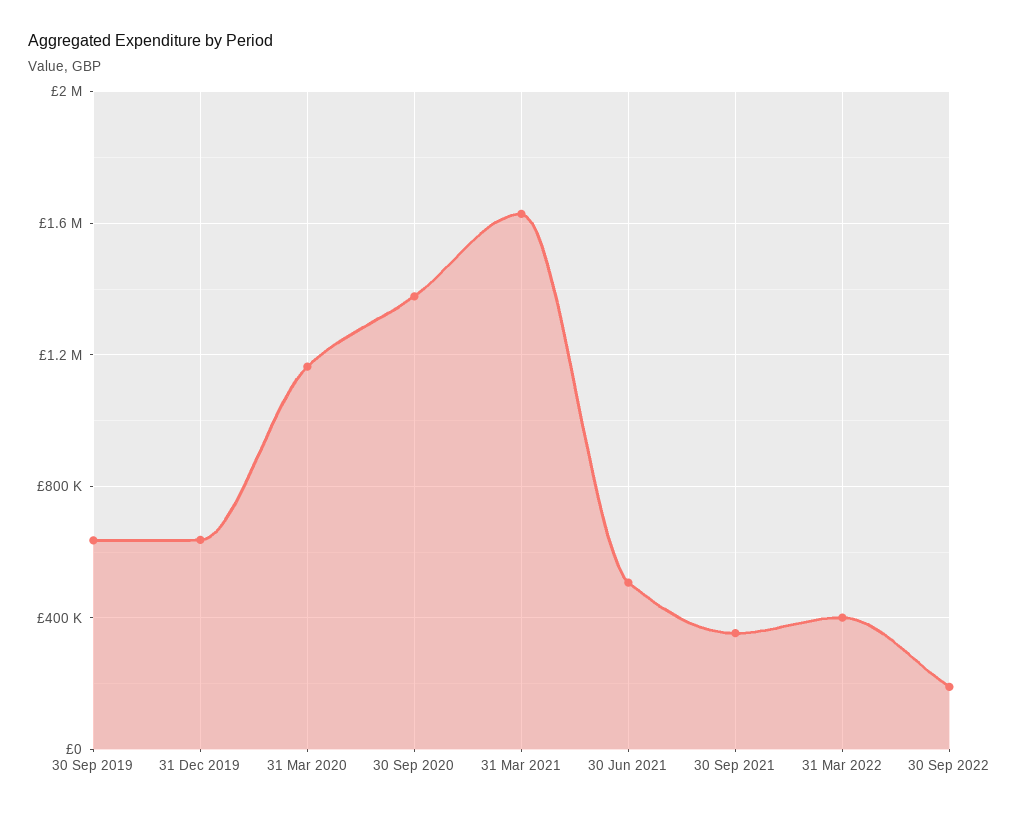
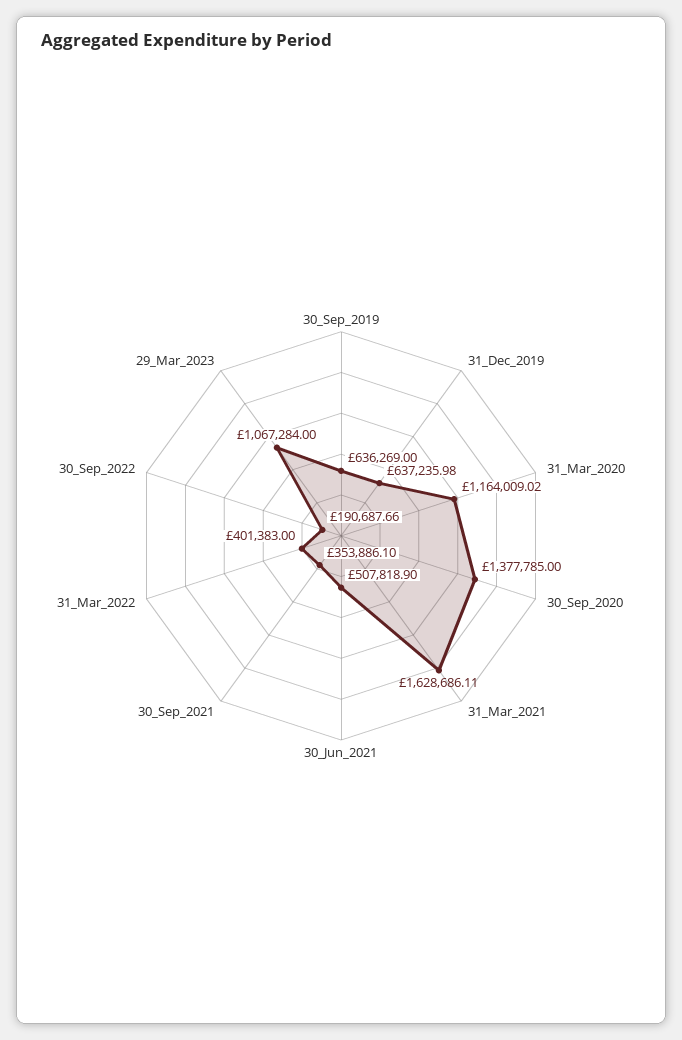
29_Mar_2023: none -> 1067284

